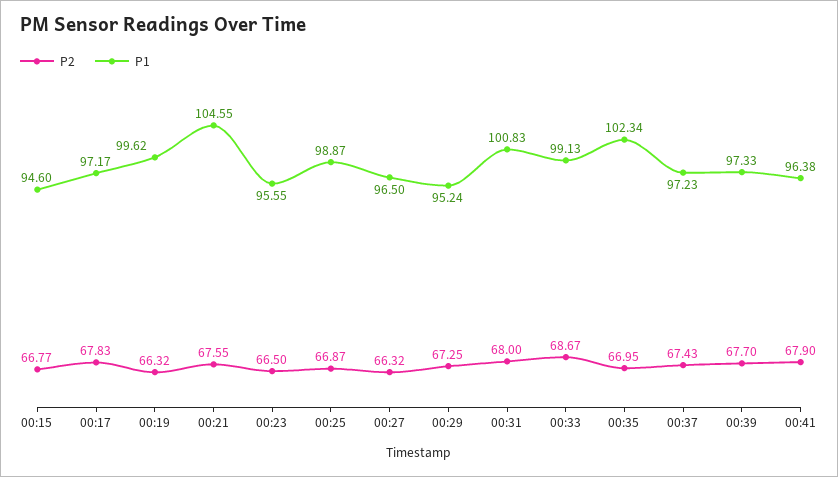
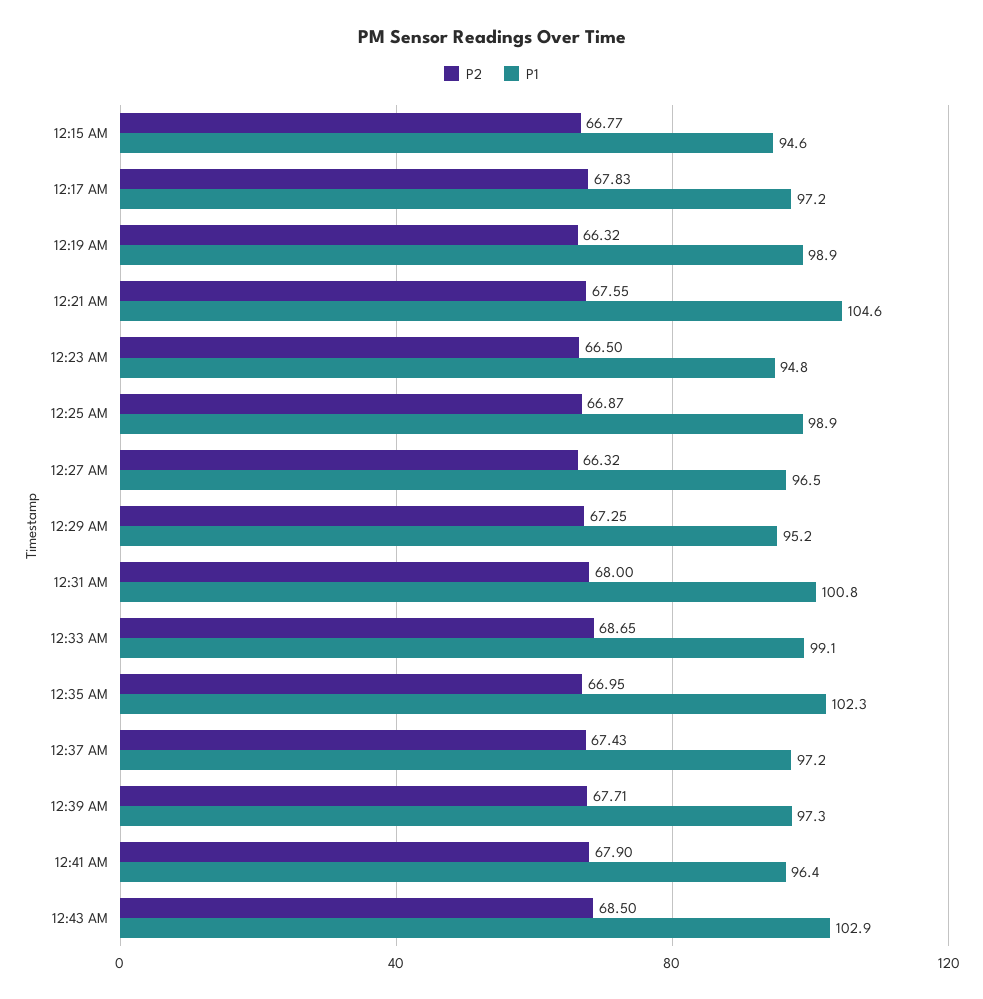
P1, 00:19: 99.62 -> 98.9
P1, 00:23: 95.55 -> 94.8
P2, 00:33: 68.67 -> 68.65
P2, 00:39: 67.7 -> 67.71
P2, 12:43 AM: none -> 68.5
P1, 12:43 AM: none -> 102.9

